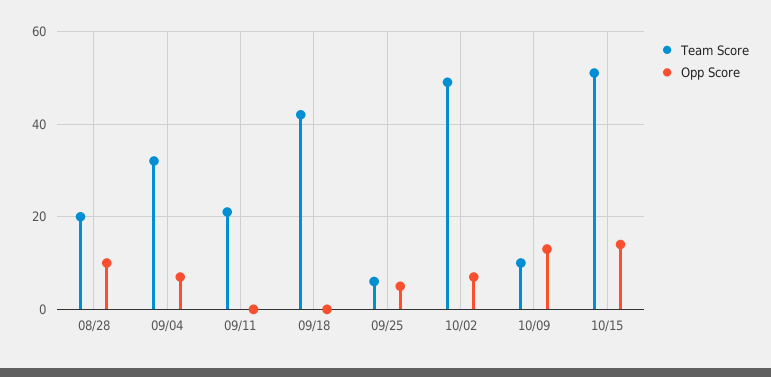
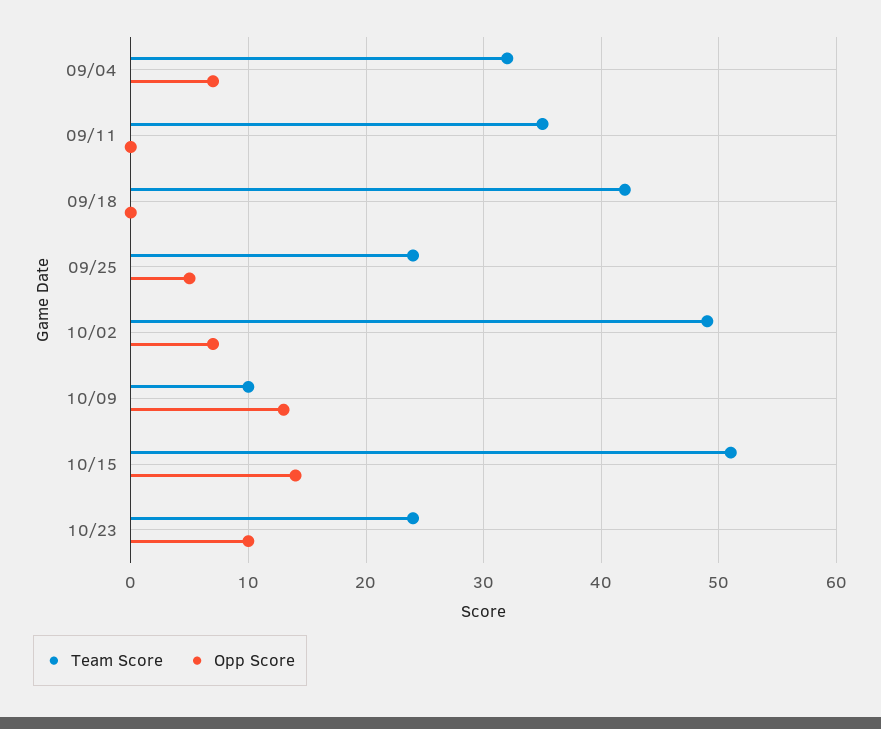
Team Score, 08/28: 20 -> none
Opp Score, 08/28: 10 -> none
Team Score, 09/11: 20 -> 35
Team Score, 09/25: 5 -> 24
Team Score, 10/23: none -> 24
Opp Score, 10/23: none -> 10

